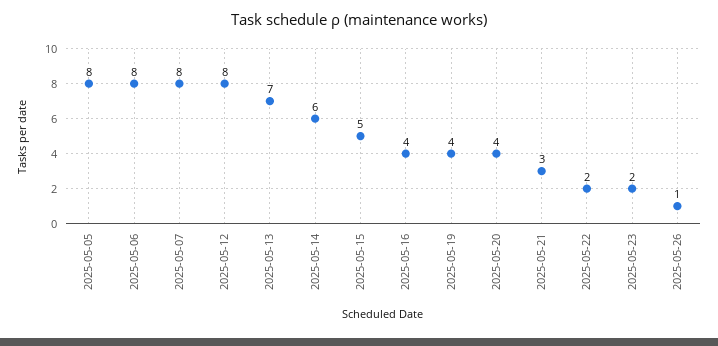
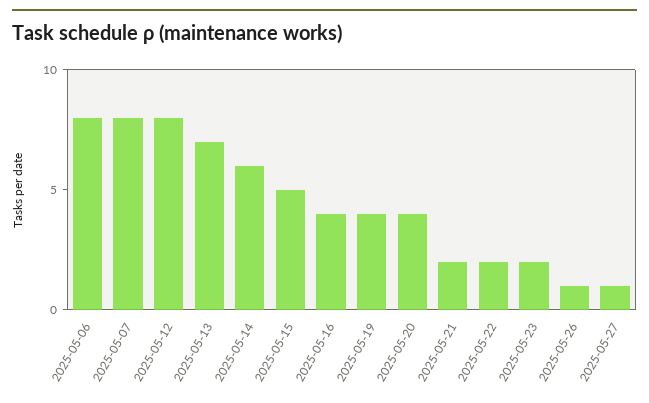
2025-05-05: 8 -> none
2025-05-21: 3 -> 2
2025-05-27: none -> 1

